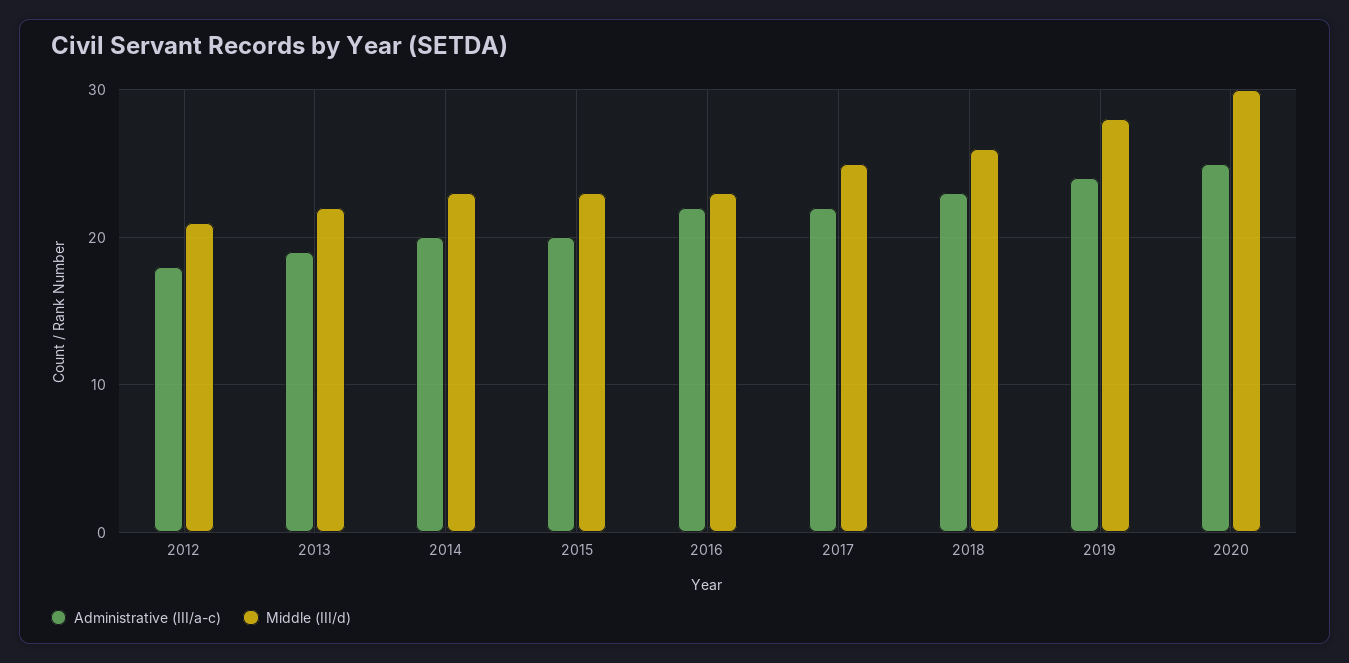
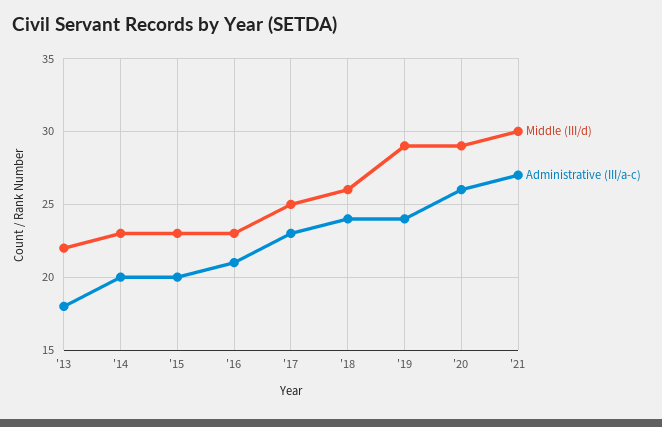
Administrative (III/a-c), 2012: 18 -> none
Middle (III/d), 2012: 21 -> none
Administrative (III/a-c), 2013: 19 -> 18
Administrative (III/a-c), 2016: 22 -> 21
Administrative (III/a-c), 2017: 22 -> 23
Administrative (III/a-c), 2018: 23 -> 24
Middle (III/d), 2019: 28 -> 29
Administrative (III/a-c), 2020: 25 -> 26
Middle (III/d), 2020: 30 -> 29
Middle (III/d), '21: none -> 30
Administrative (III/a-c), '21: none -> 27

